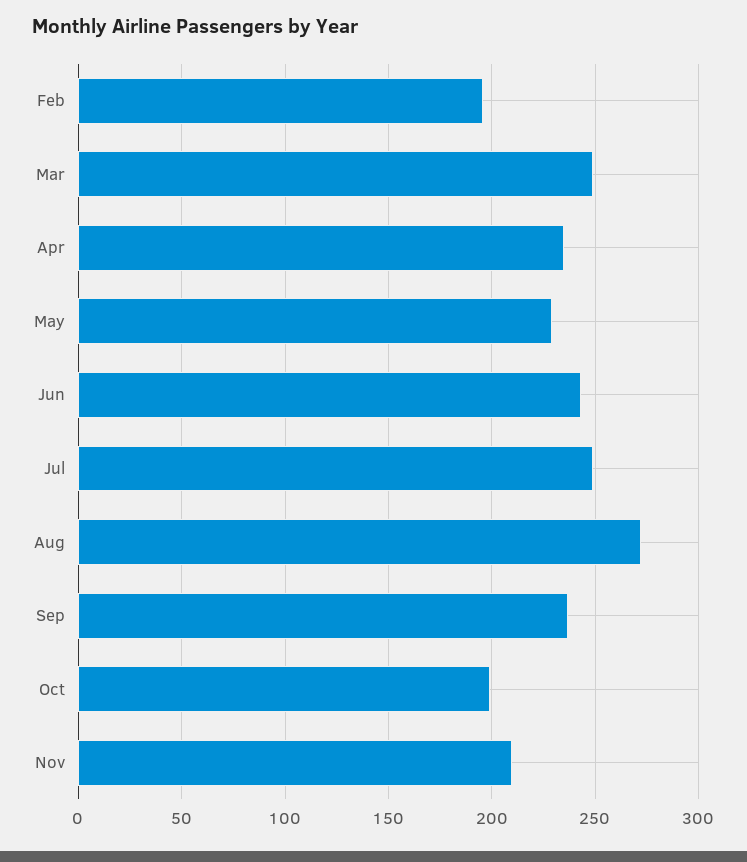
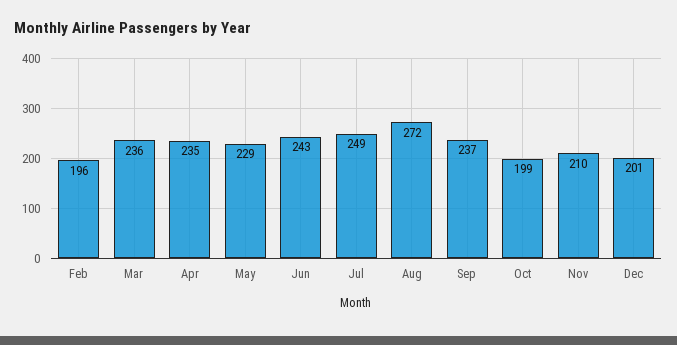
Mar: 250 -> 236
Dec: none -> 201

